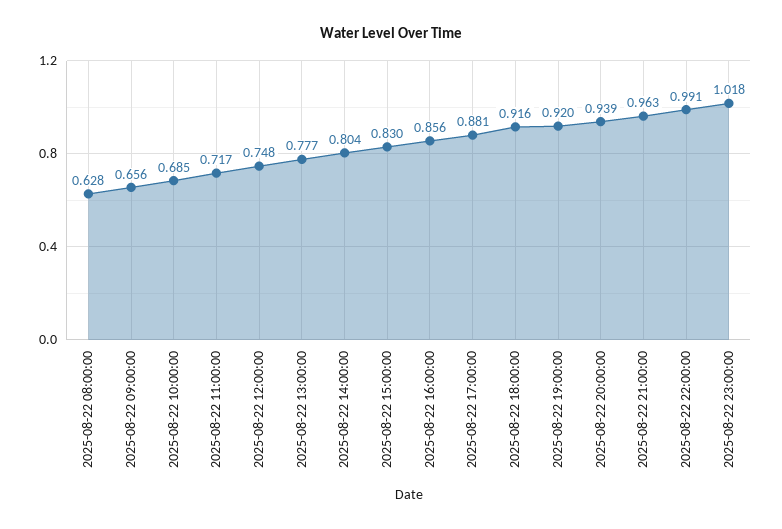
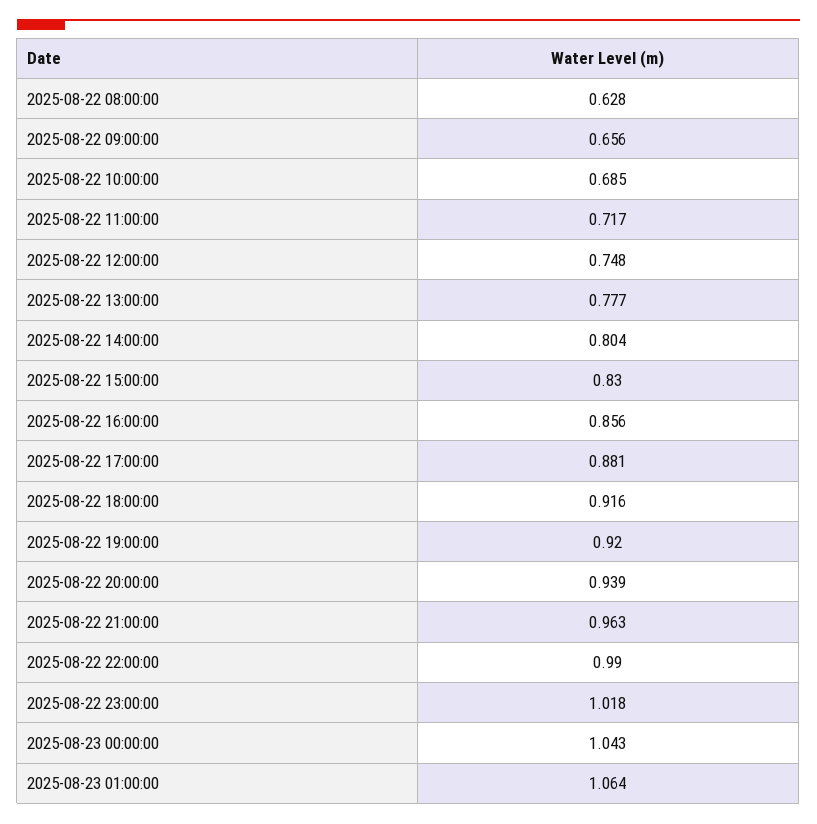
2025-08-22 22:00:00: 0.991 -> 0.99
2025-08-23 00:00:00: none -> 1.043
2025-08-23 01:00:00: none -> 1.064

